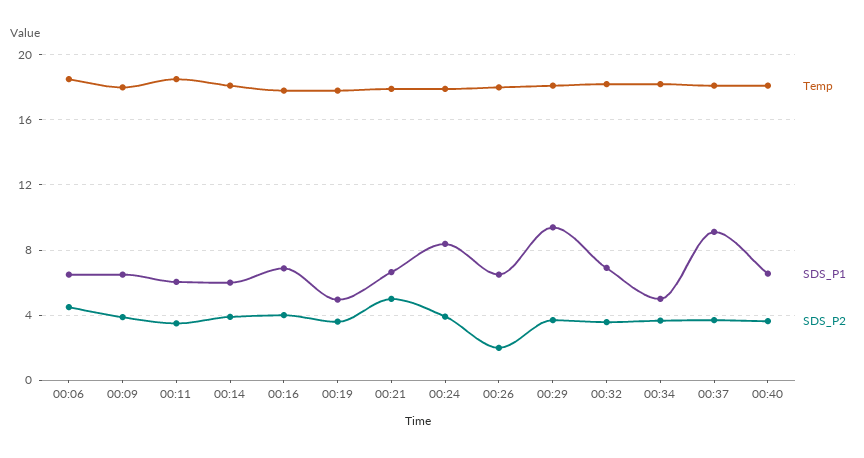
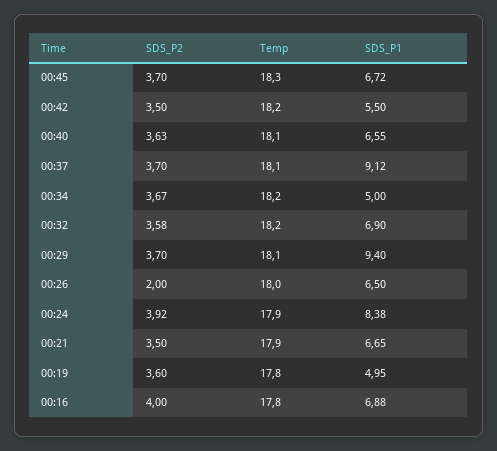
Temp, 00:06: 18.5 -> none
SDS_P1, 00:06: 6.5 -> none
SDS_P2, 00:06: 4.5 -> none
Temp, 00:09: 18 -> none
SDS_P1, 00:09: 6.5 -> none
SDS_P2, 00:09: 4 -> none
Temp, 00:11: 18.5 -> none
SDS_P1, 00:11: 6 -> none
SDS_P2, 00:11: 3.5 -> none
Temp, 00:14: 18 -> none
SDS_P1, 00:14: 6 -> none
SDS_P2, 00:14: 4 -> none
SDS_P2, 00:21: 5 -> 3.5
SDS_P2, 00:45: none -> 3.7
Temp, 00:45: none -> 18.3
SDS_P1, 00:45: none -> 6.72
SDS_P2, 00:42: none -> 3.5
Temp, 00:42: none -> 18.2
SDS_P1, 00:42: none -> 5.5

